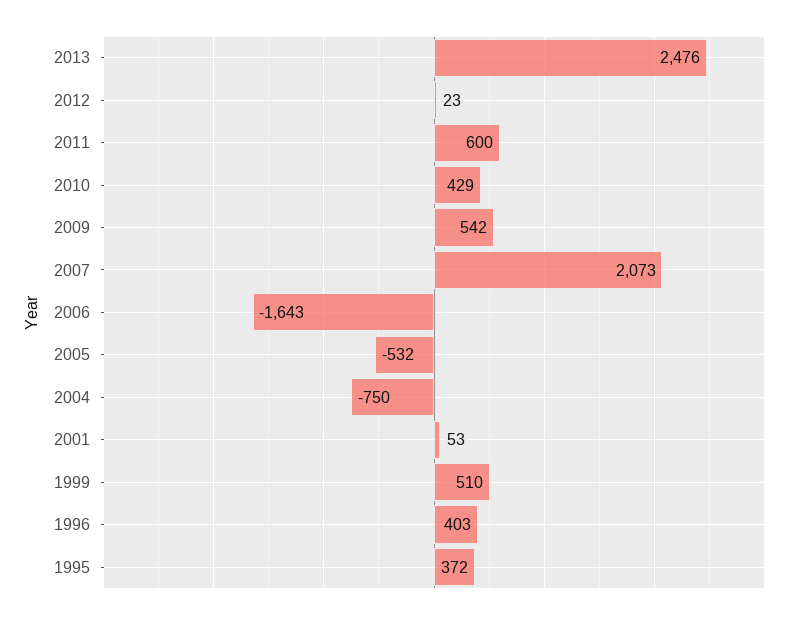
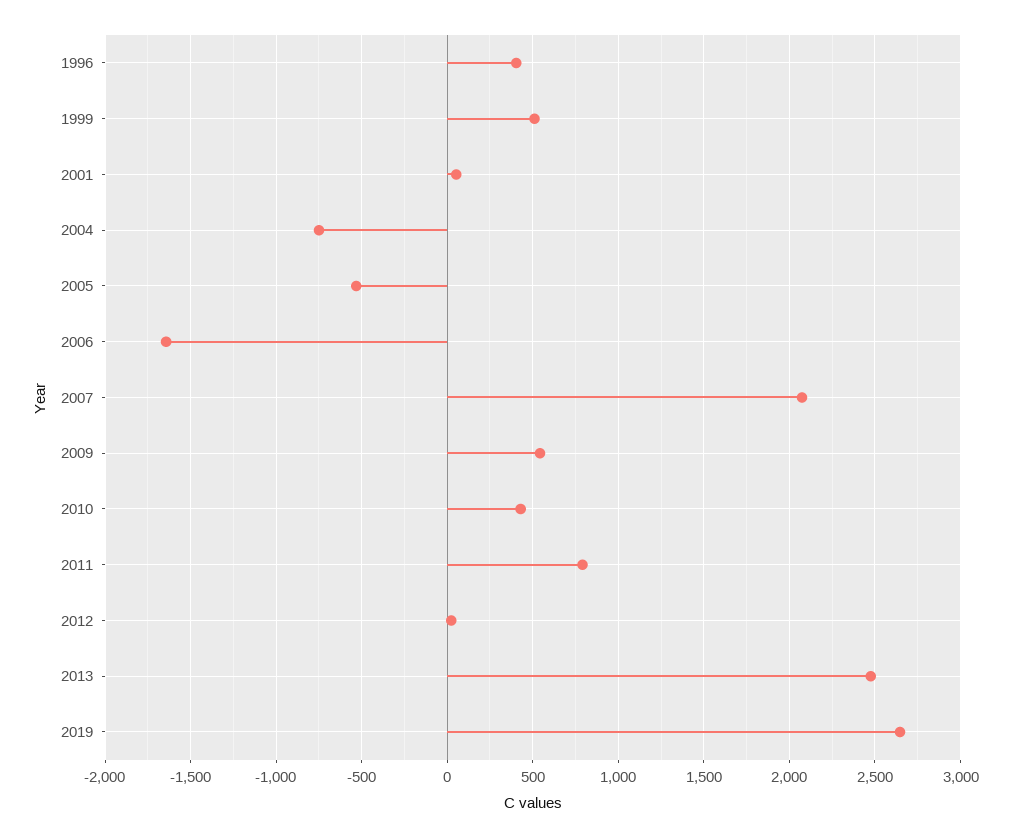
2011: 600 -> 800
1995: 372 -> none
2019: none -> 2650

